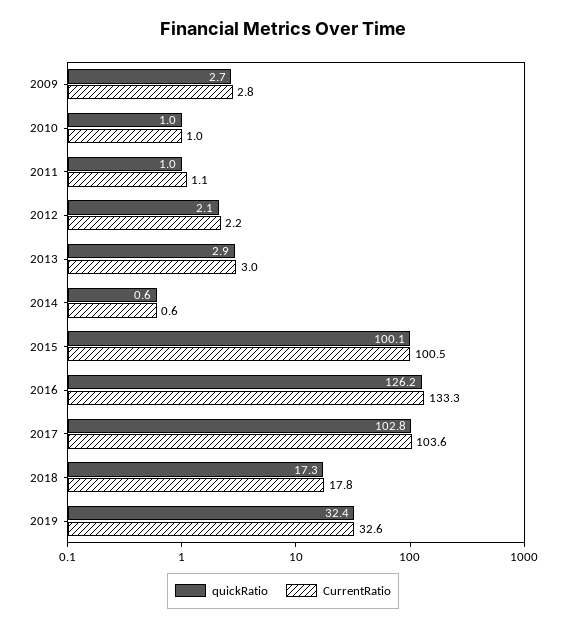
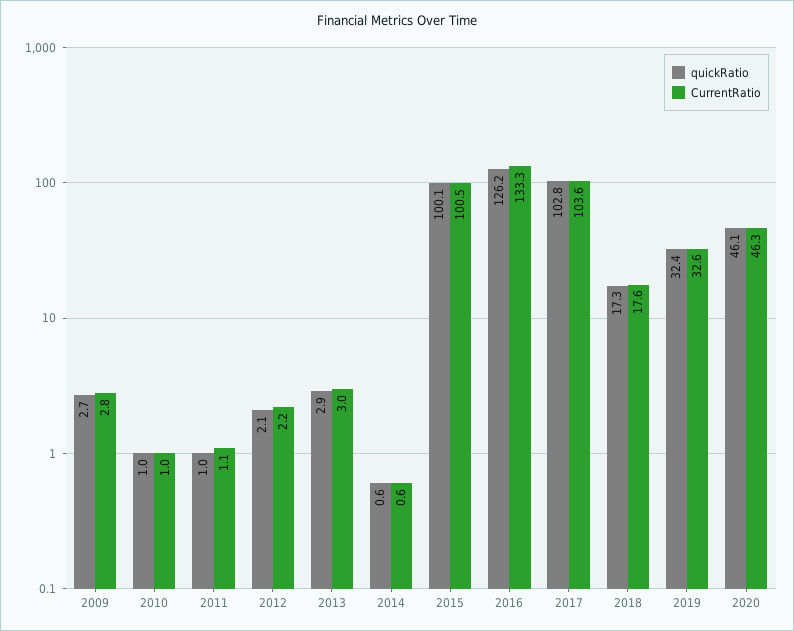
CurrentRatio, 2018: 17.8 -> 17.6
quickRatio, 2020: none -> 46.1
CurrentRatio, 2020: none -> 46.3

